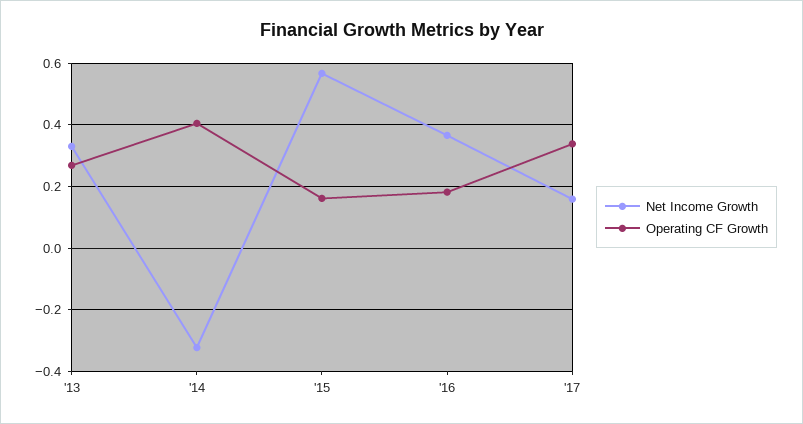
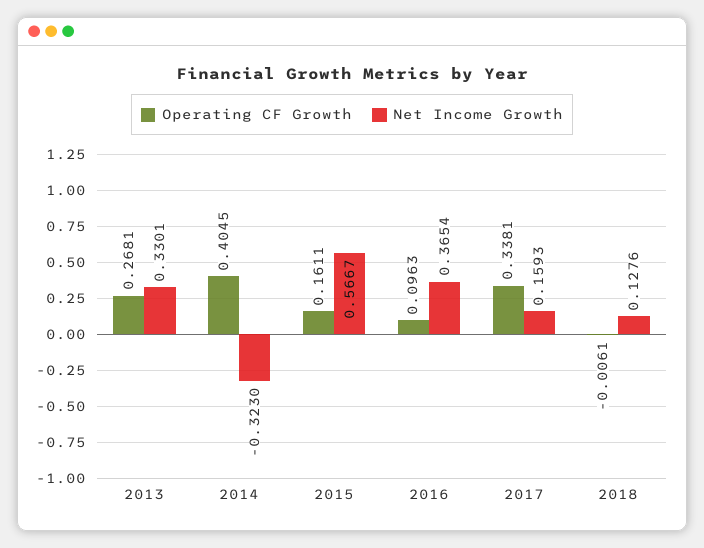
Operating CF Growth, '16: 0.18 -> 0.0963
Operating CF Growth, 2018: none -> -0.0061
Net Income Growth, 2018: none -> 0.1276

